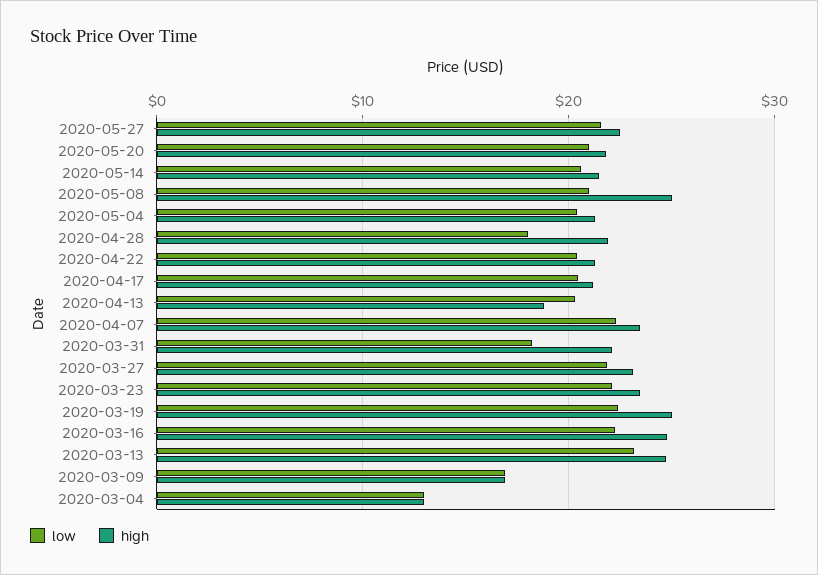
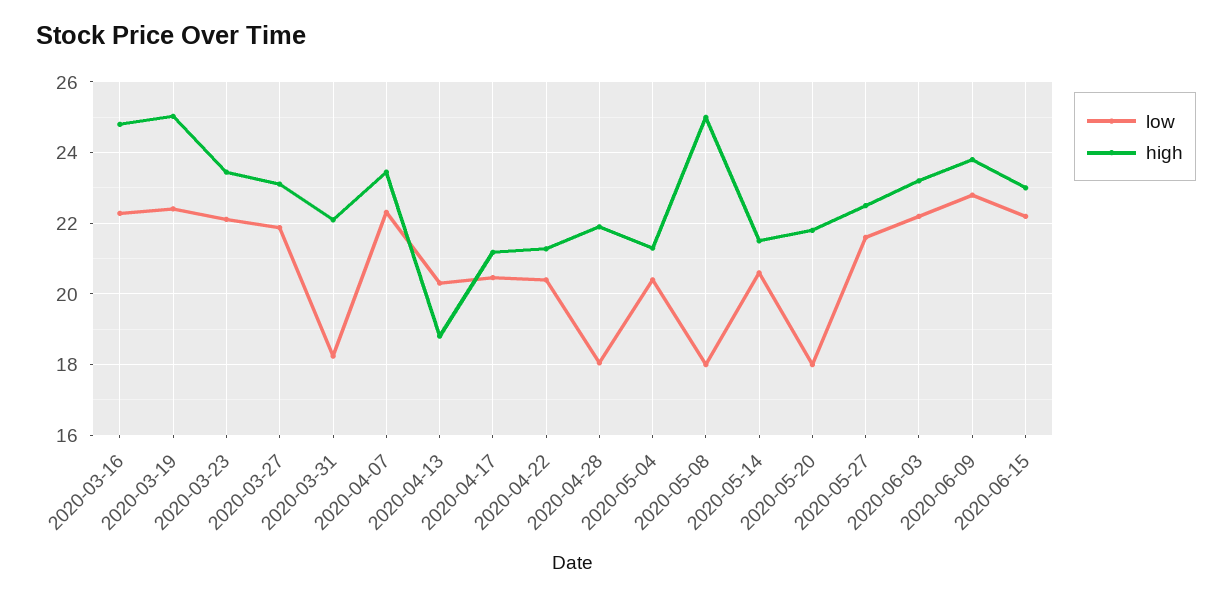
low, 2020-05-20: 21 -> 18
low, 2020-05-08: 21 -> 18
low, 2020-03-13: 23 -> none
high, 2020-03-13: 25 -> none
low, 2020-03-09: 17 -> none
high, 2020-03-09: 17 -> none
low, 2020-03-04: 13 -> none
high, 2020-03-04: 13 -> none
low, 2020-06-03: none -> 22.2
high, 2020-06-03: none -> 23.2
low, 2020-06-09: none -> 22.8
high, 2020-06-09: none -> 23.8
low, 2020-06-15: none -> 22.2
high, 2020-06-15: none -> 23

